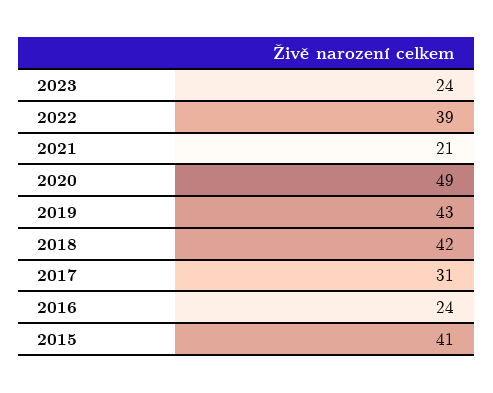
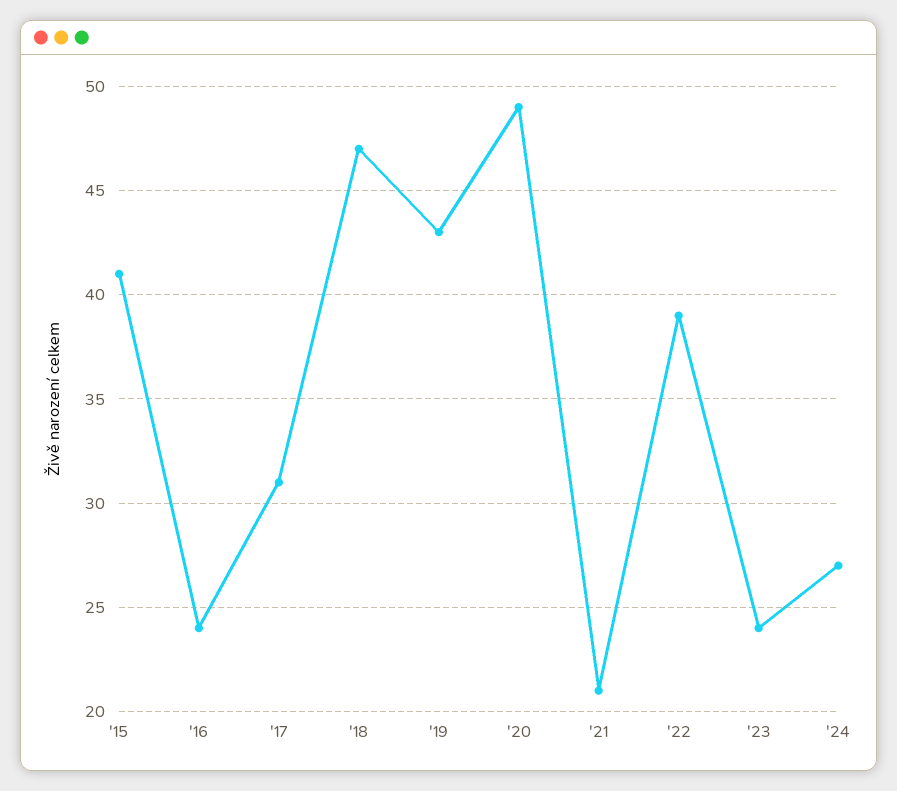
2018: 42 -> 47
'24: none -> 27

